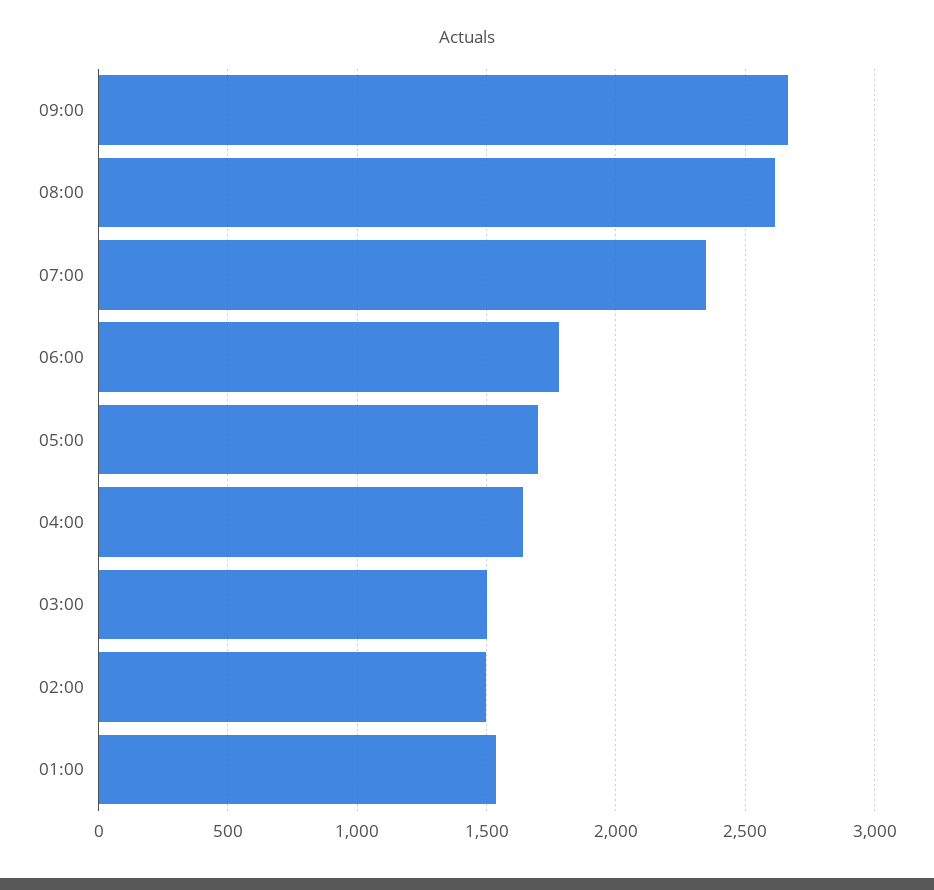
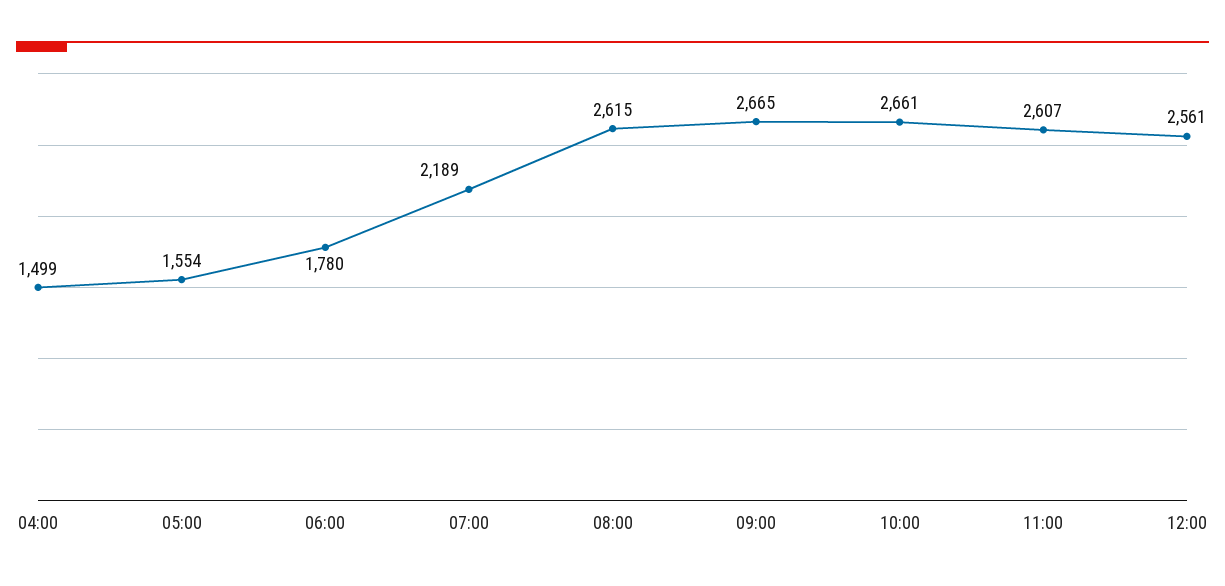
07:00: 2350 -> 2189
05:00: 1700 -> 1554
04:00: 1650 -> 1499
03:00: 1500 -> none
02:00: 1500 -> none
01:00: 1550 -> none
10:00: none -> 2661
11:00: none -> 2607
12:00: none -> 2561

